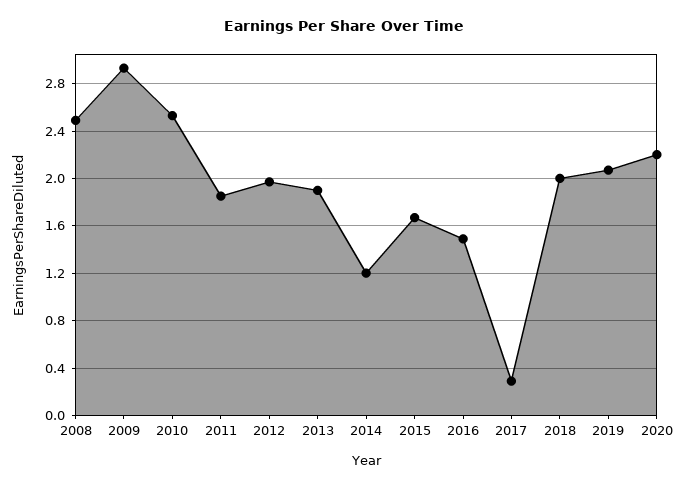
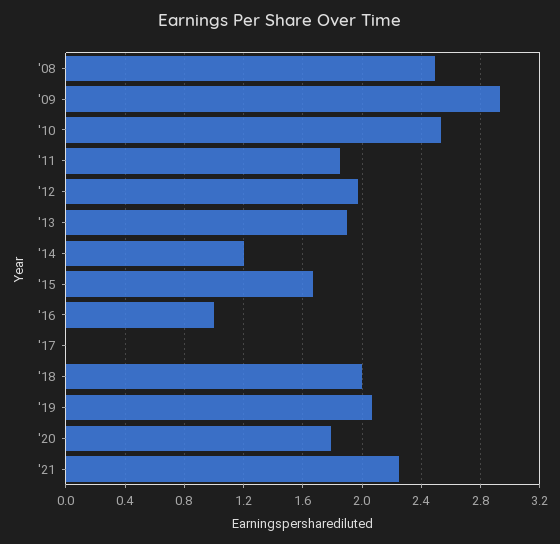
2016: 1.5 -> 1
2017: 0.3 -> 0
2020: 2.2 -> 1.8
'21: none -> 2.25

